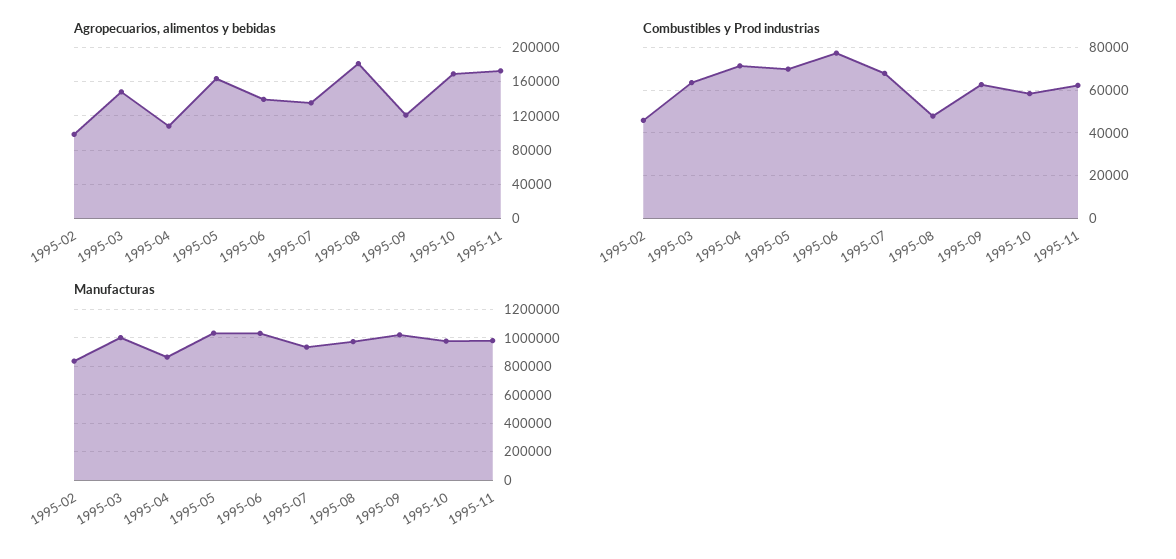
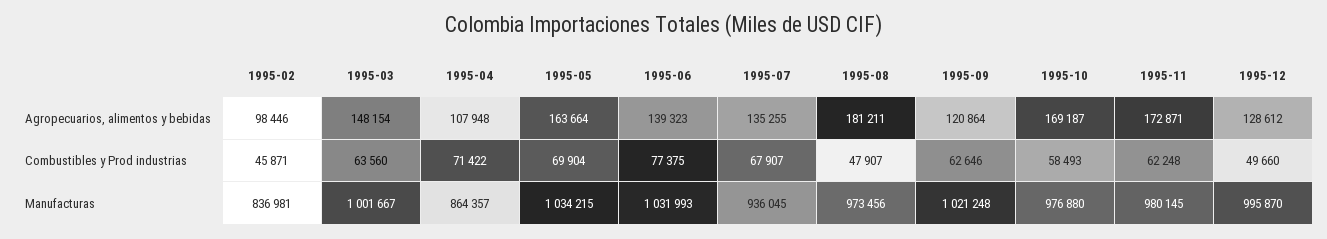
Agropecuarios, alimentos y bebidas, 1995-12: none -> 128612
Combustibles y Prod industrias, 1995-12: none -> 49660
Manufacturas, 1995-12: none -> 995870

